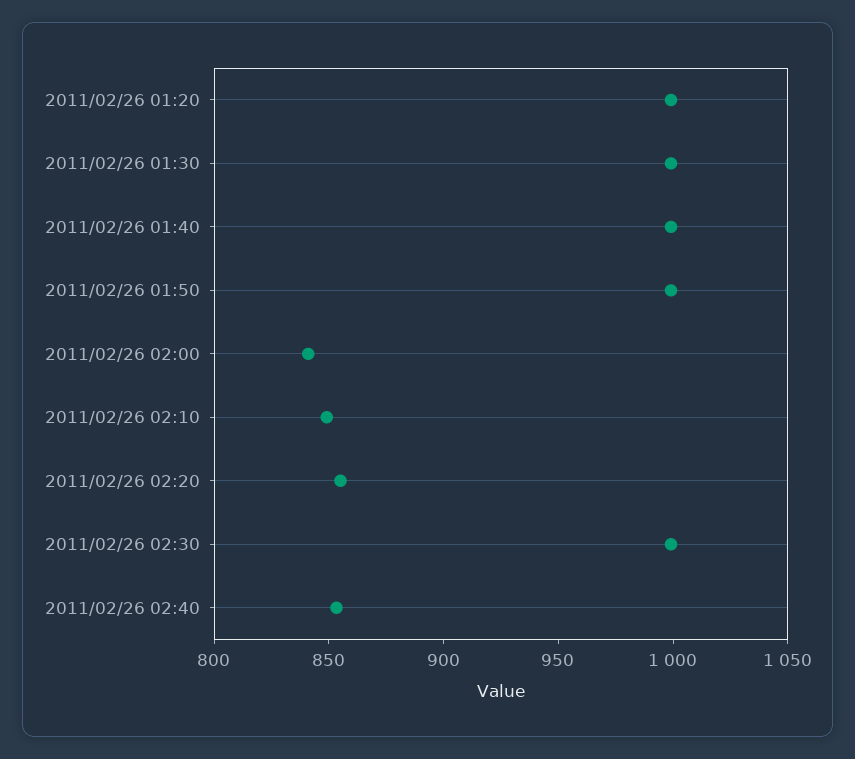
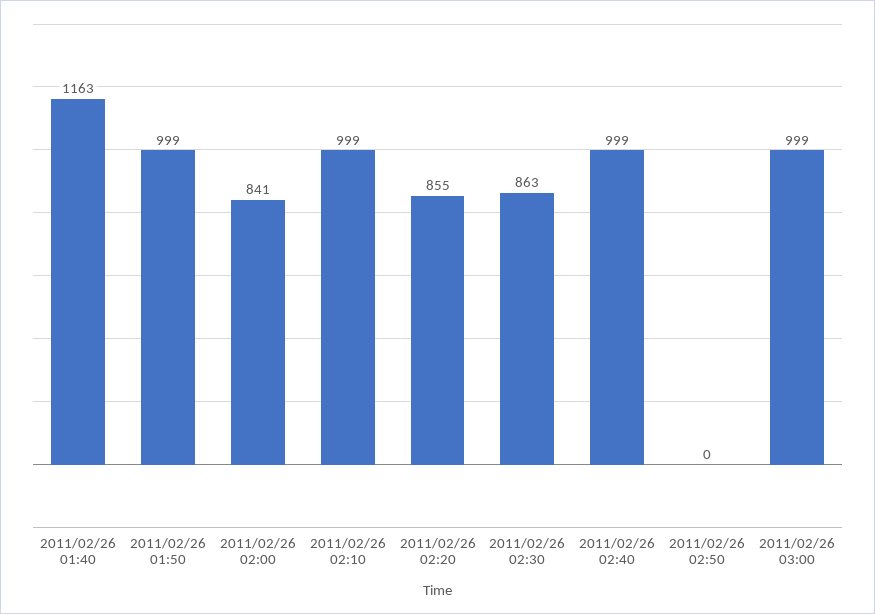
2011/02/26 01:20: 1000 -> none
2011/02/26 01:30: 1000 -> none
2011/02/26 01:40: 1000 -> 1163
2011/02/26 02:10: 850 -> 999
2011/02/26 02:30: 1000 -> 863
2011/02/26 02:40: 850 -> 999
2011/02/26 02:50: none -> 0
2011/02/26 03:00: none -> 999

